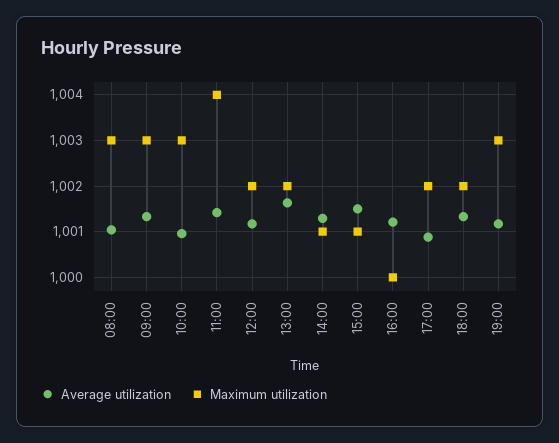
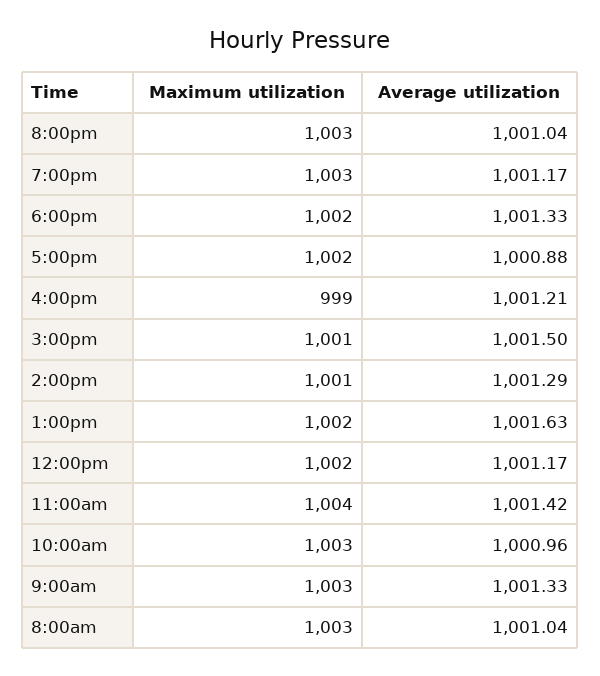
Maximum utilization, 16:00: 1000 -> 999
Maximum utilization, 8:00pm: none -> 1003
Average utilization, 8:00pm: none -> 1001.04

